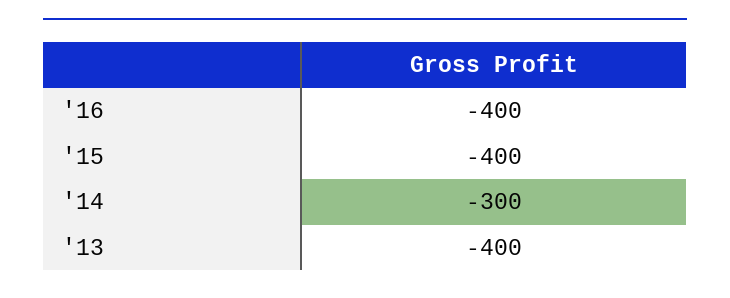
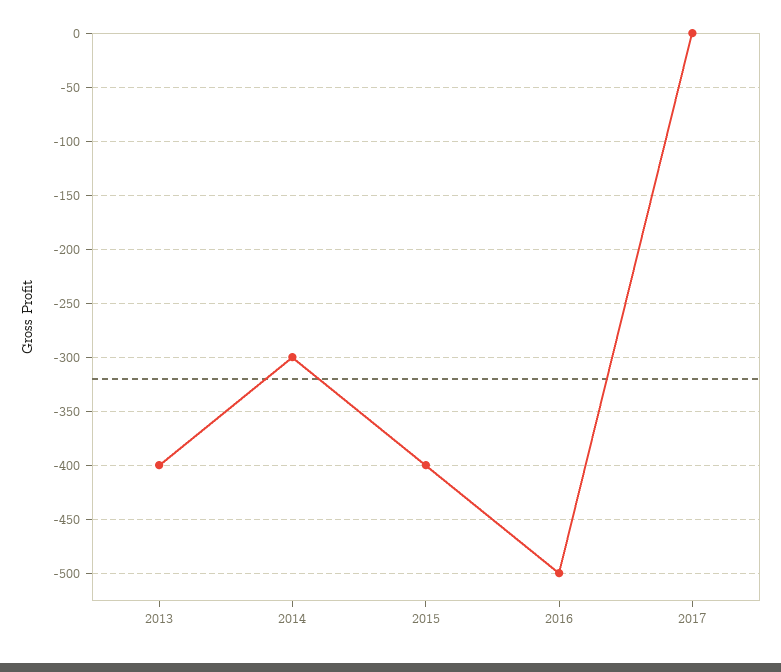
'16: -400 -> -500
2017: none -> 0

